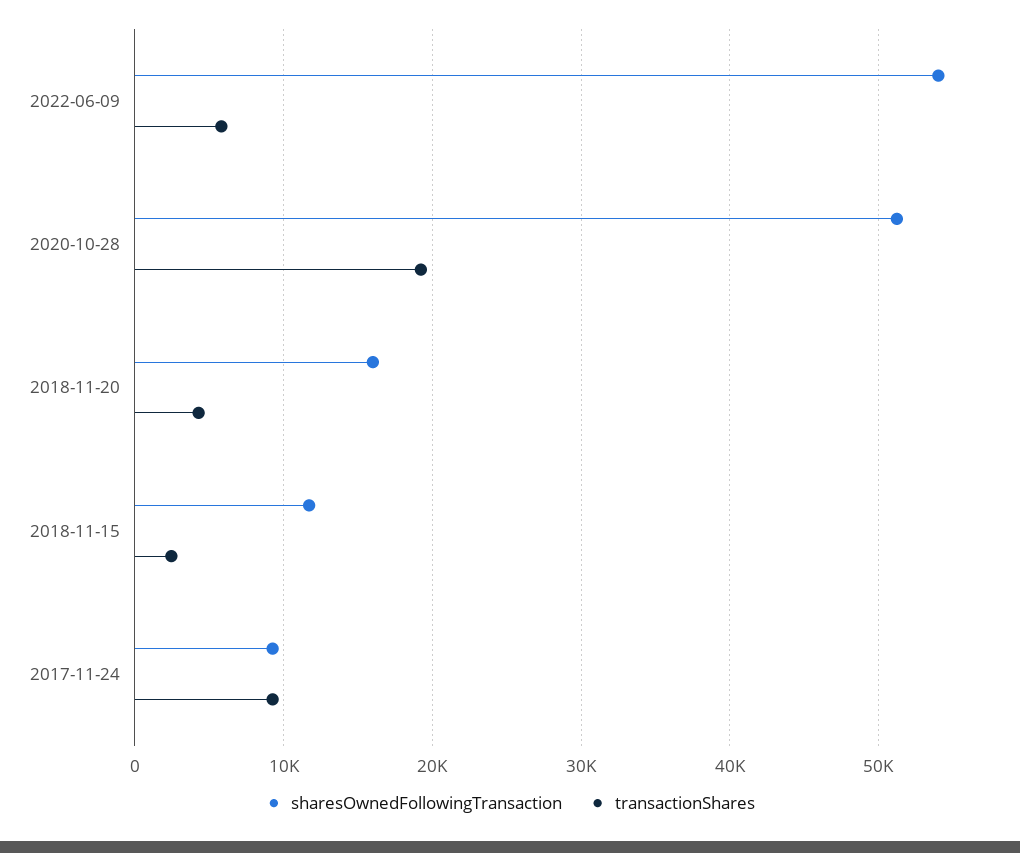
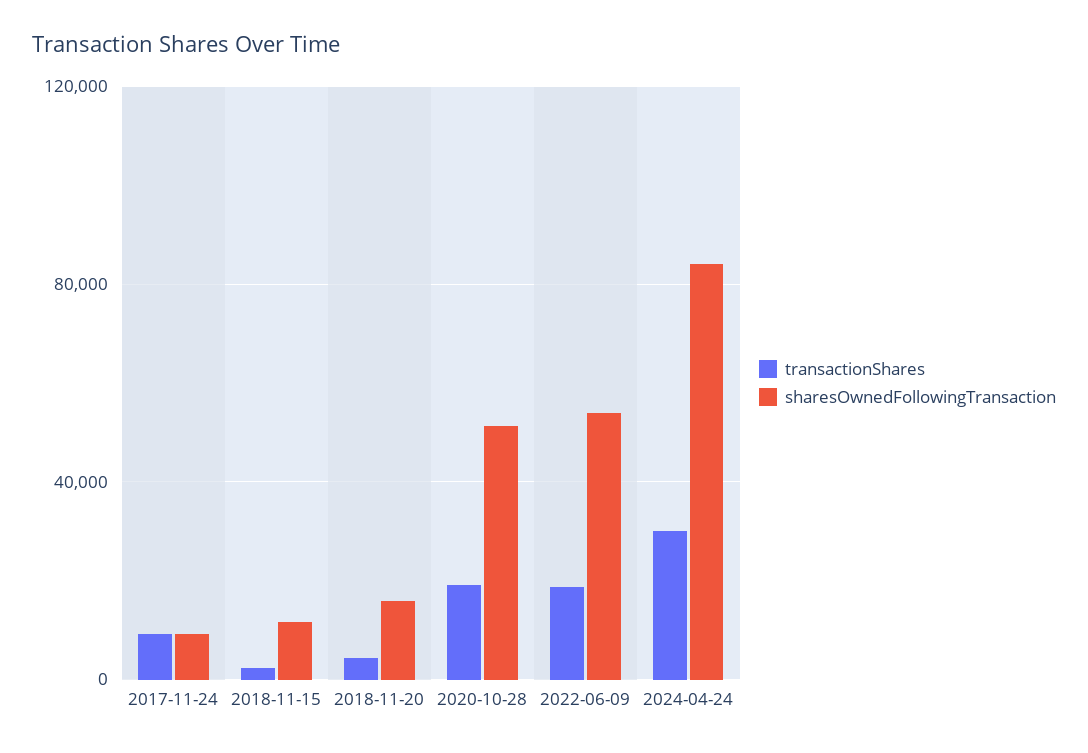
transactionShares, 2022-06-09: 6000 -> 20000
transactionShares, 2024-04-24: none -> 30000
sharesOwnedFollowingTransaction, 2024-04-24: none -> 85000

